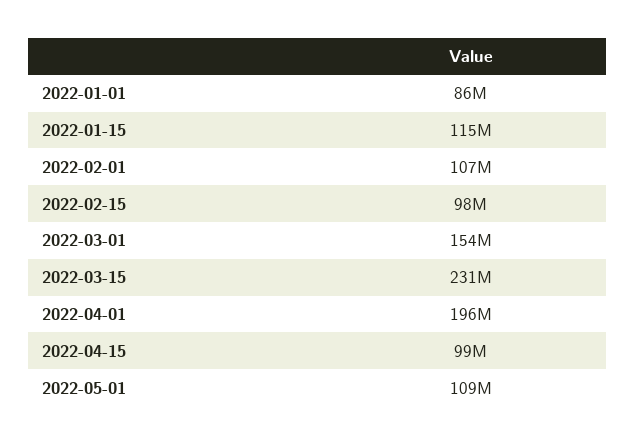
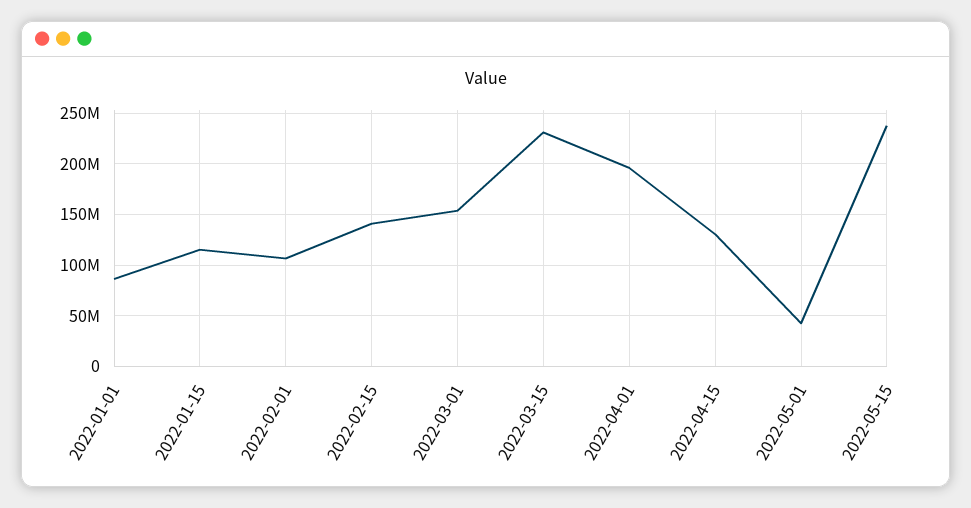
2022-02-15: 98000000 -> 140000000
2022-04-15: 99000000 -> 130000000
2022-05-01: 109000000 -> 40000000
2022-05-15: none -> 240000000

